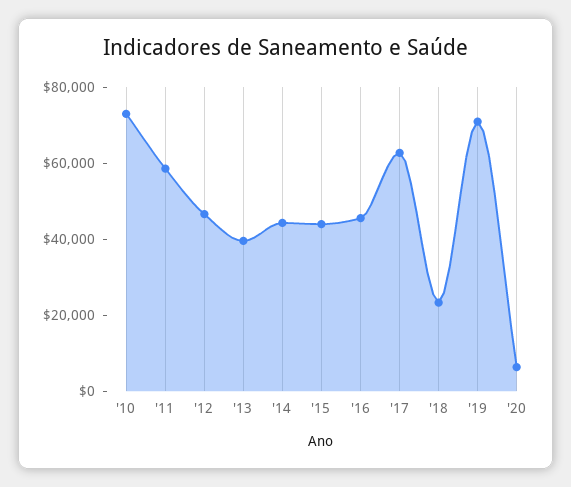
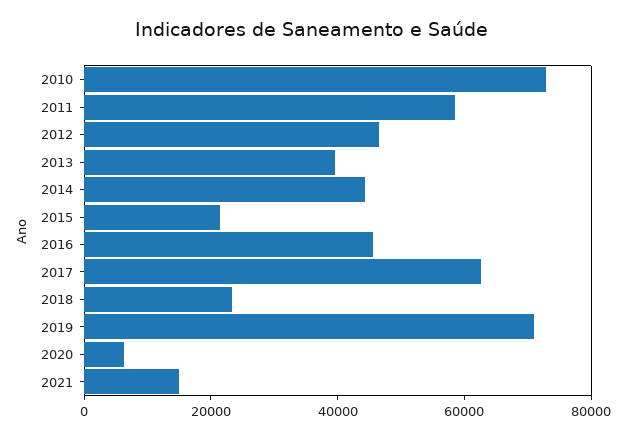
'15: 45000 -> 20000
2021: none -> 15000

